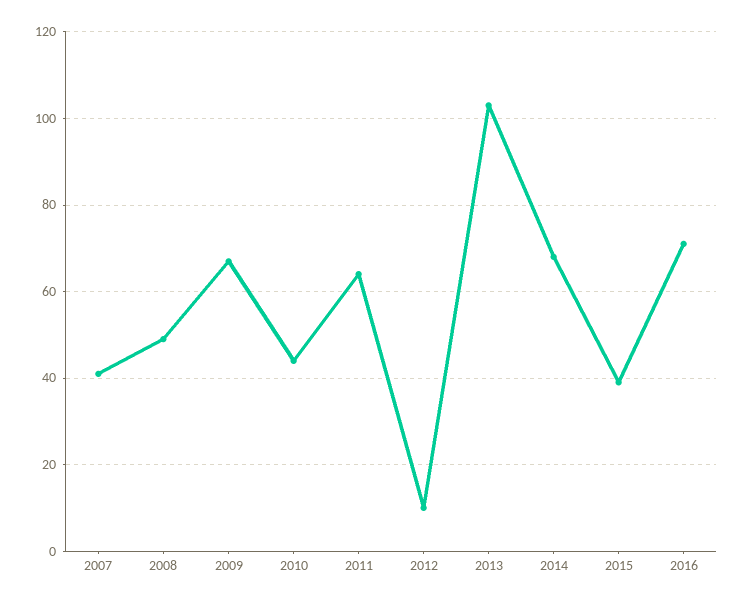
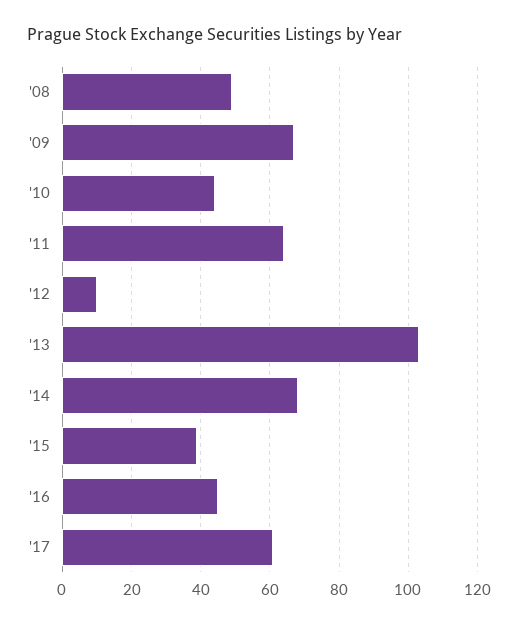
2007: 40 -> none
2016: 70 -> 45
'17: none -> 60

